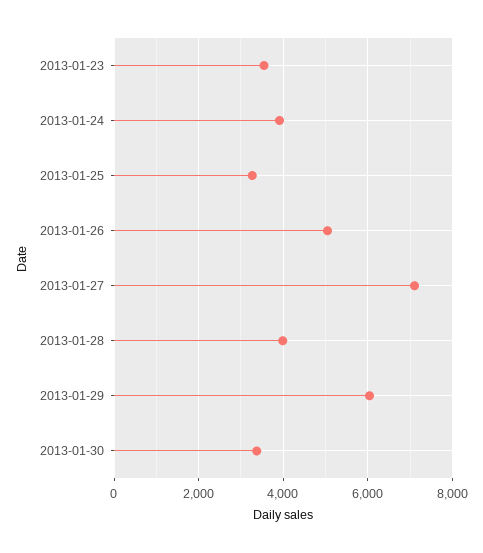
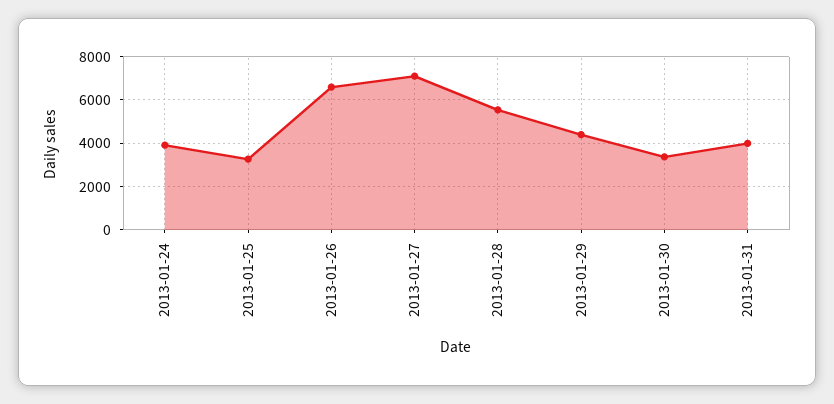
2013-01-23: 3600 -> none
2013-01-26: 5000 -> 6500
2013-01-28: 4000 -> 5500
2013-01-29: 6000 -> 4500
2013-01-31: none -> 4000

